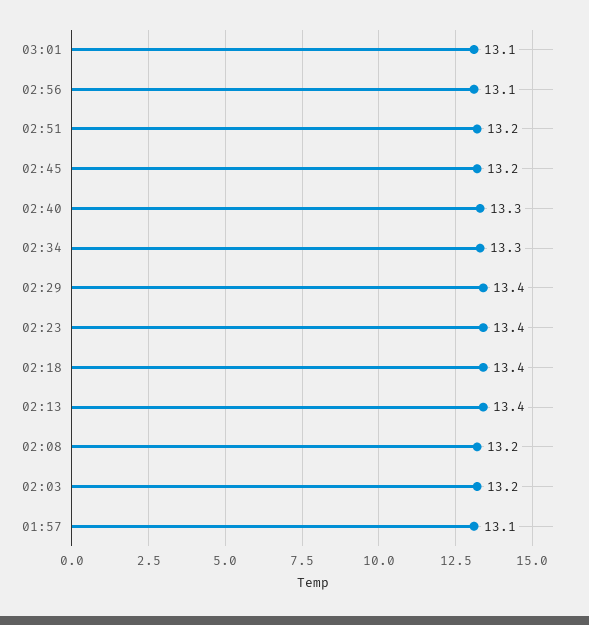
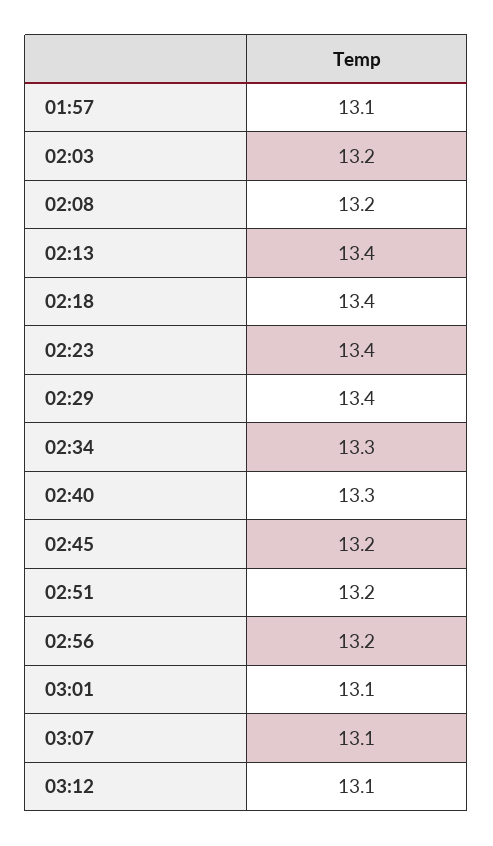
02:56: 13.1 -> 13.2
03:07: none -> 13.1
03:12: none -> 13.1

